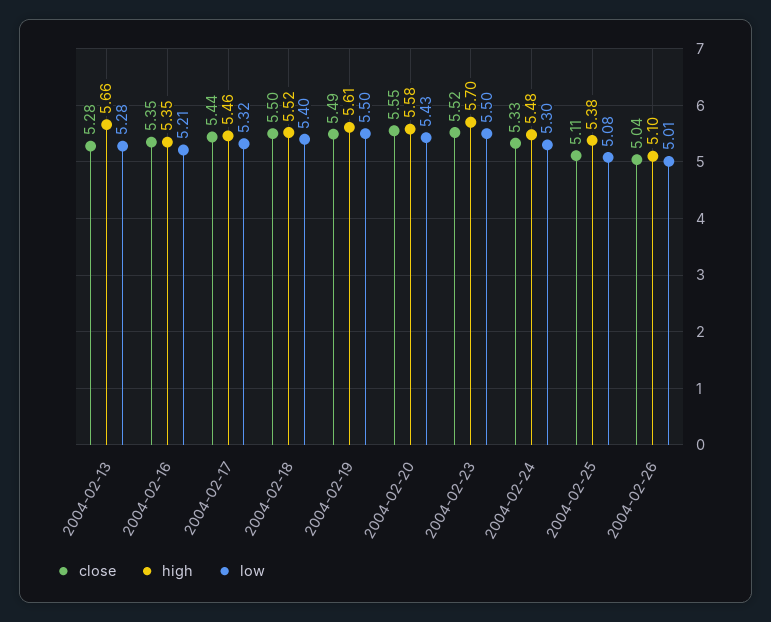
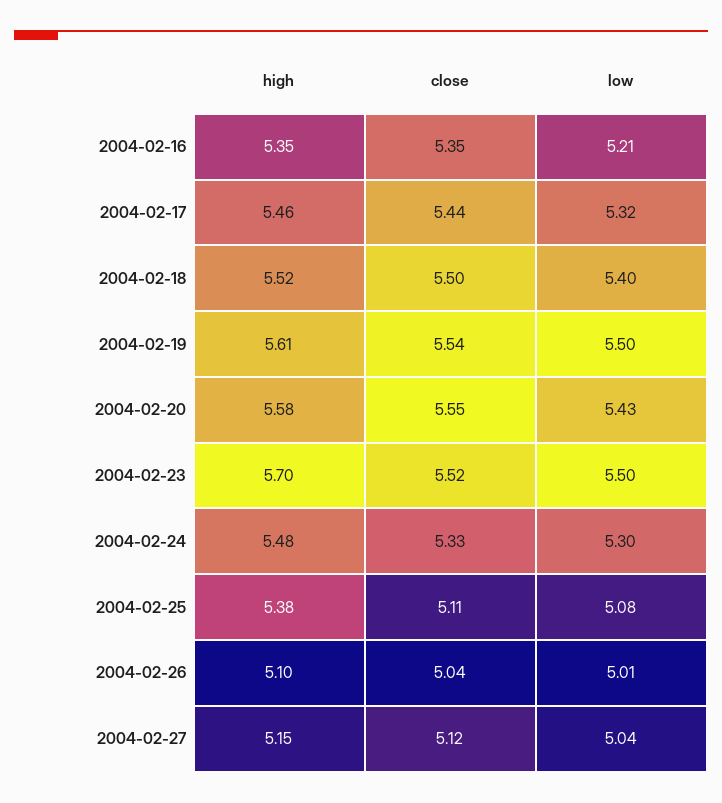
close, 2004-02-13: 5.28 -> none
high, 2004-02-13: 5.66 -> none
low, 2004-02-13: 5.28 -> none
close, 2004-02-19: 5.49 -> 5.54
high, 2004-02-27: none -> 5.15
close, 2004-02-27: none -> 5.12
low, 2004-02-27: none -> 5.04

